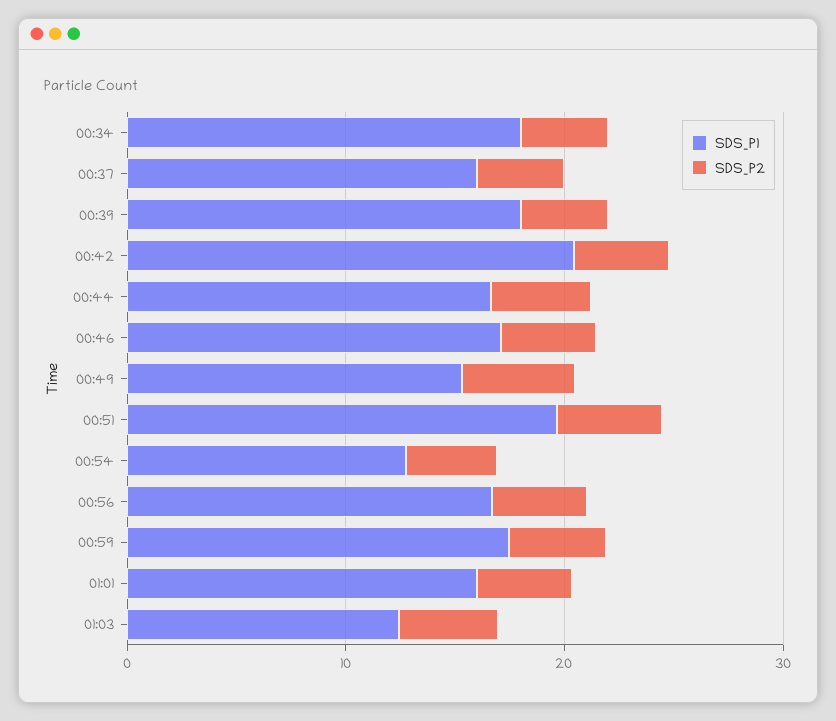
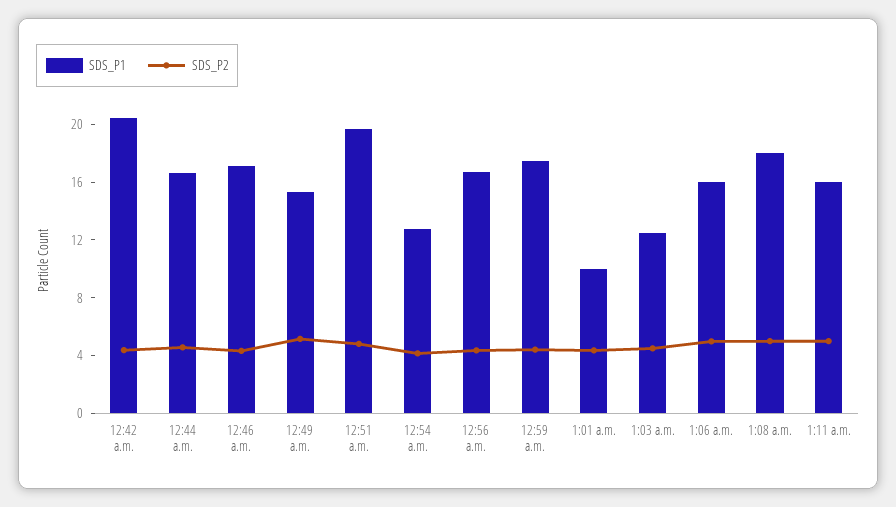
SDS_P1, 00:34: 18 -> none
SDS_P2, 00:34: 4 -> none
SDS_P1, 00:37: 16 -> none
SDS_P2, 00:37: 4 -> none
SDS_P1, 00:39: 18 -> none
SDS_P2, 00:39: 4 -> none
SDS_P1, 01:01: 16 -> 10
SDS_P1, 1:06 a.m.: none -> 16
SDS_P2, 1:06 a.m.: none -> 5
SDS_P1, 1:08 a.m.: none -> 18
SDS_P2, 1:08 a.m.: none -> 5
SDS_P1, 1:11 a.m.: none -> 16
SDS_P2, 1:11 a.m.: none -> 5

